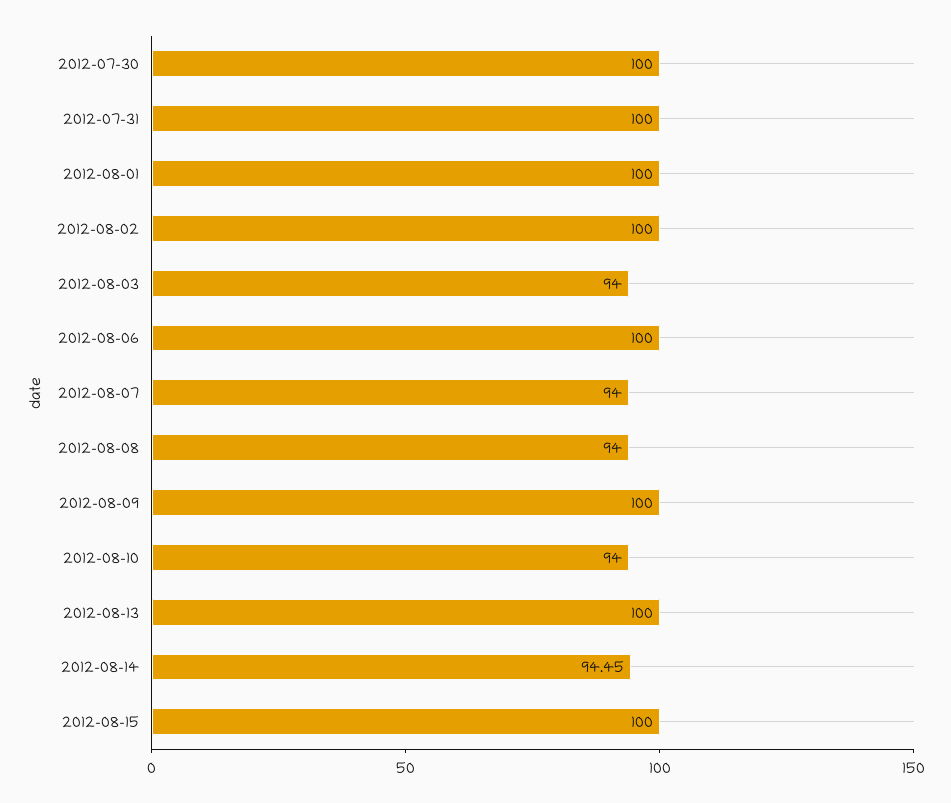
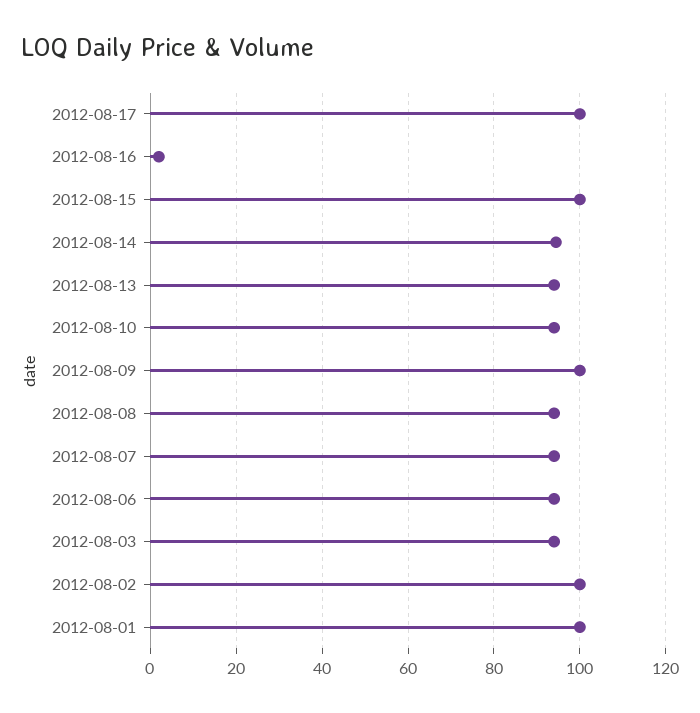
2012-07-30: 100 -> none
2012-07-31: 100 -> none
2012-08-06: 100 -> 94
2012-08-13: 100 -> 94
2012-08-17: none -> 100
2012-08-16: none -> 2

